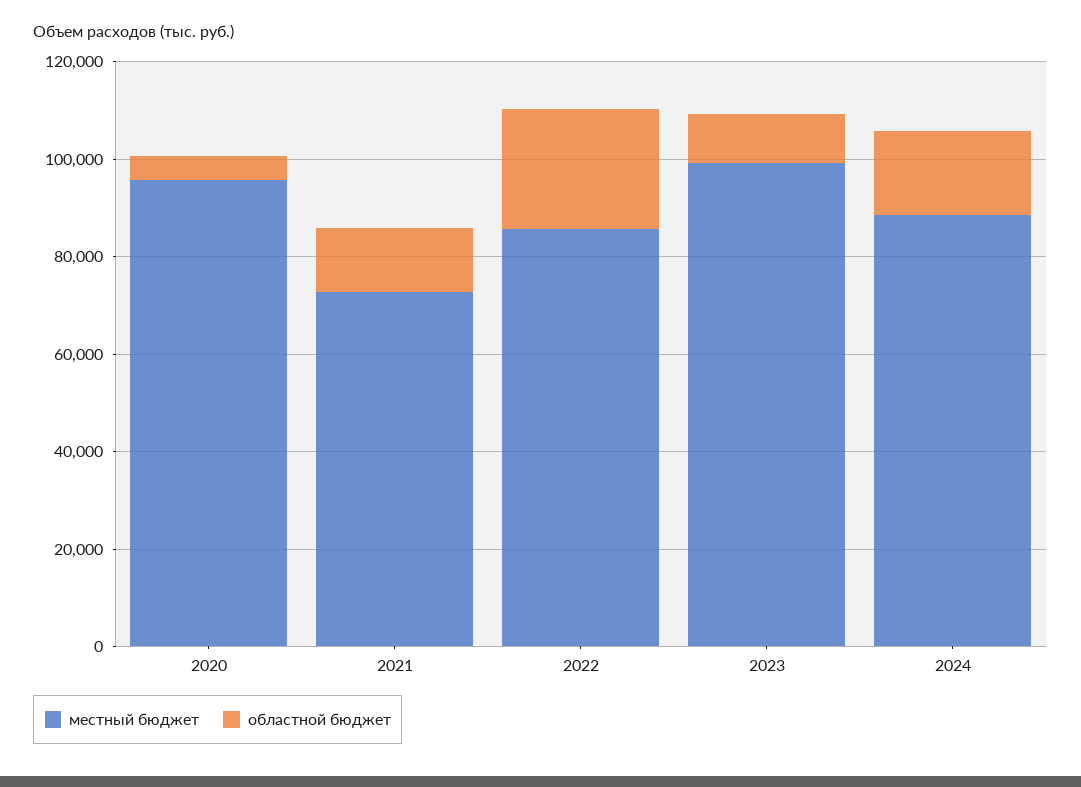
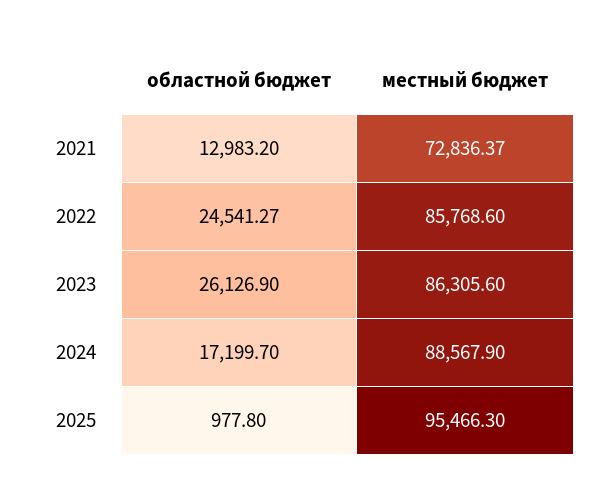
местный бюджет, 2020: 95000 -> none
областной бюджет, 2020: 5000 -> none
местный бюджет, 2023: 100000 -> 86305.6
областной бюджет, 2023: 10000 -> 26126.9
областной бюджет, 2025: none -> 977.8
местный бюджет, 2025: none -> 95466.3

